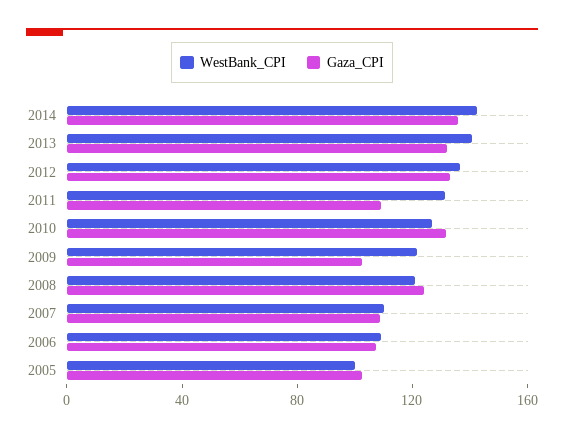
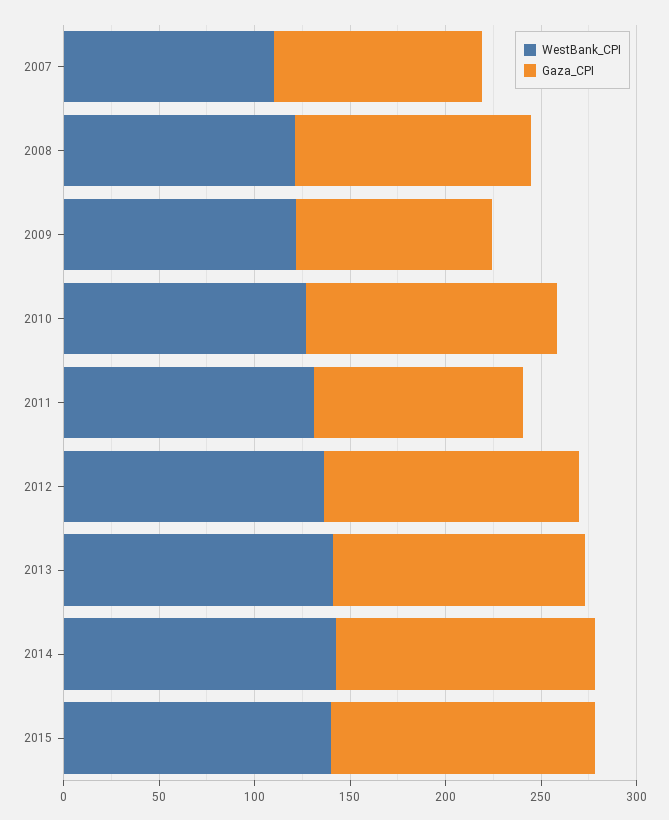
WestBank_CPI, 2006: 110 -> none
Gaza_CPI, 2006: 110 -> none
WestBank_CPI, 2005: 100 -> none
Gaza_CPI, 2005: 100 -> none
WestBank_CPI, 2015: none -> 140
Gaza_CPI, 2015: none -> 140

